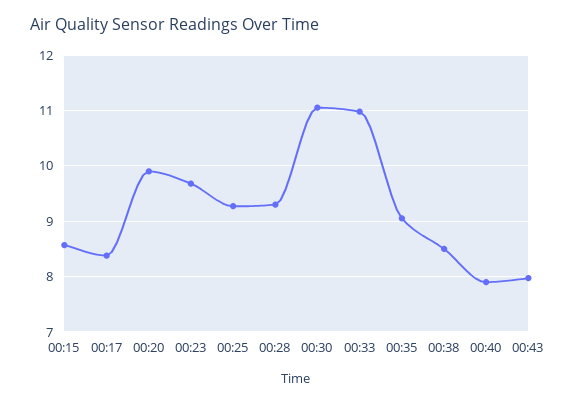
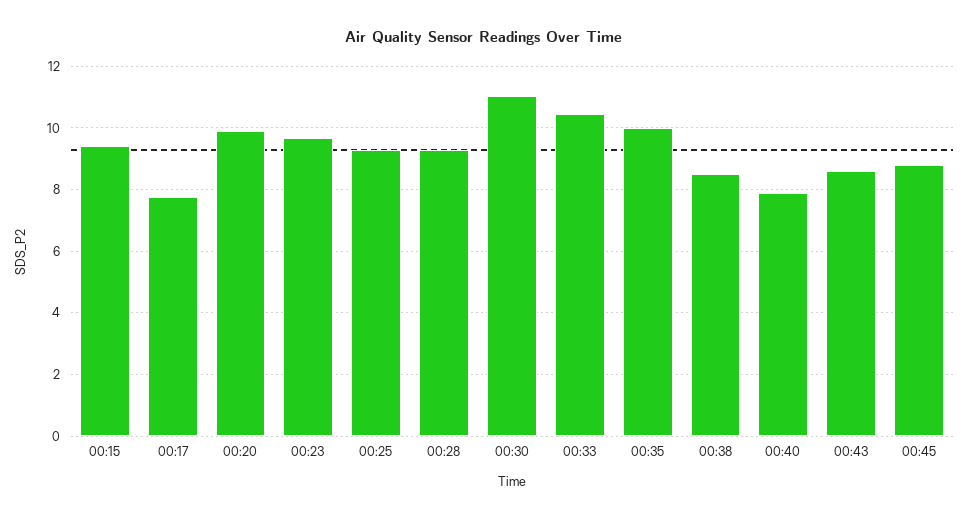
00:15: 8.6 -> 9.4
00:17: 8.4 -> 7.8
00:33: 11 -> 10.4
00:35: 9 -> 10
00:43: 8 -> 8.6
00:45: none -> 8.8

